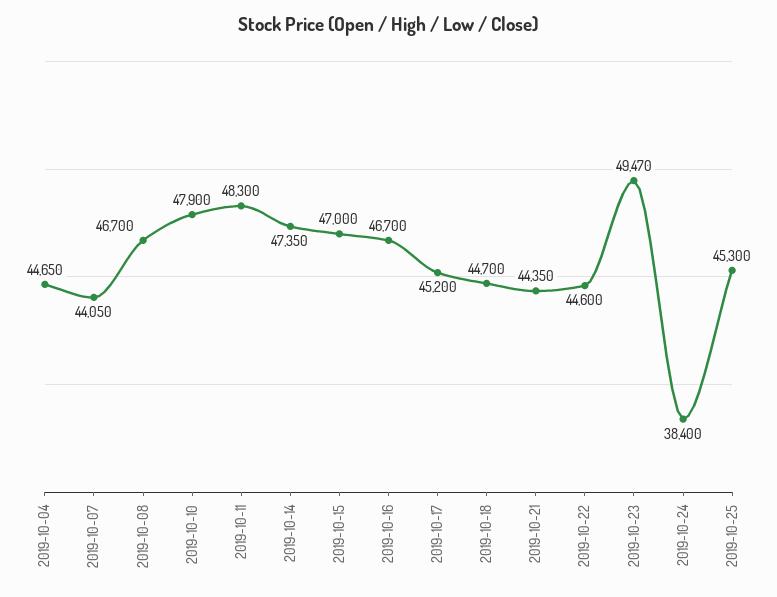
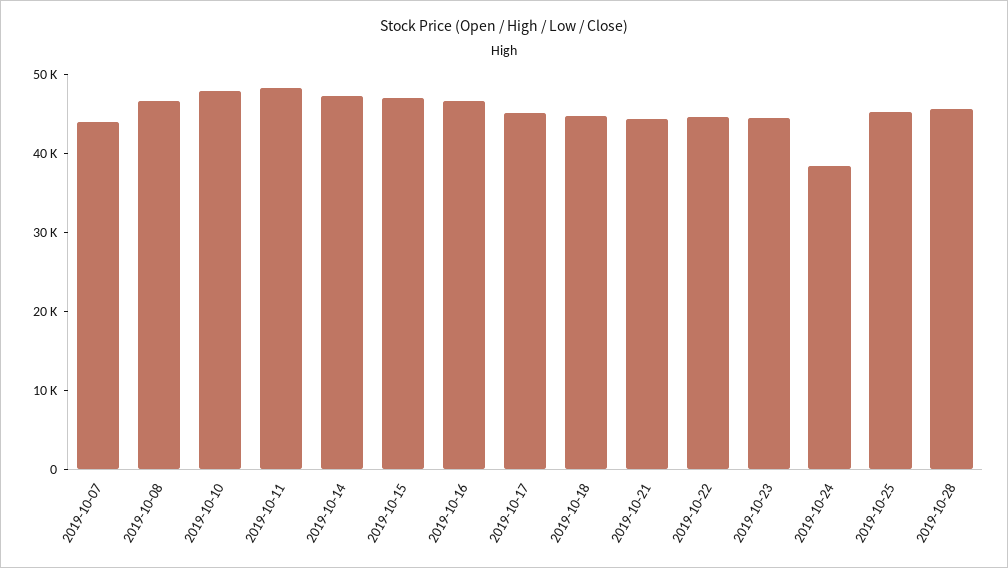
2019-10-04: 44650 -> none
2019-10-23: 49470 -> 44000
2019-10-28: none -> 46000

